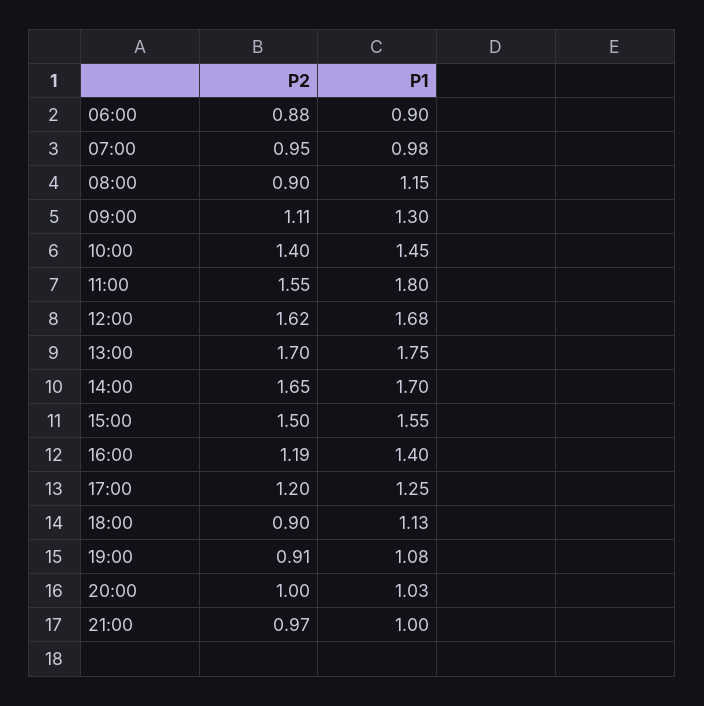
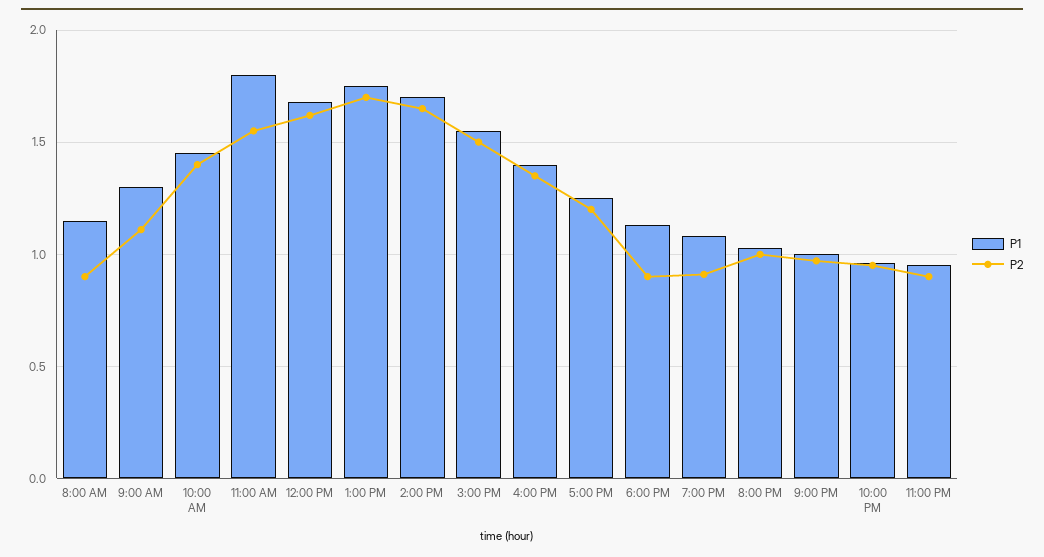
P2, 06:00: 0.88 -> none
P1, 06:00: 0.9 -> none
P2, 07:00: 0.95 -> none
P1, 07:00: 0.98 -> none
P2, 16:00: 1.19 -> 1.35
P1, 10:00 PM: none -> 0.95
P2, 10:00 PM: none -> 0.95
P1, 11:00 PM: none -> 0.95
P2, 11:00 PM: none -> 0.9

